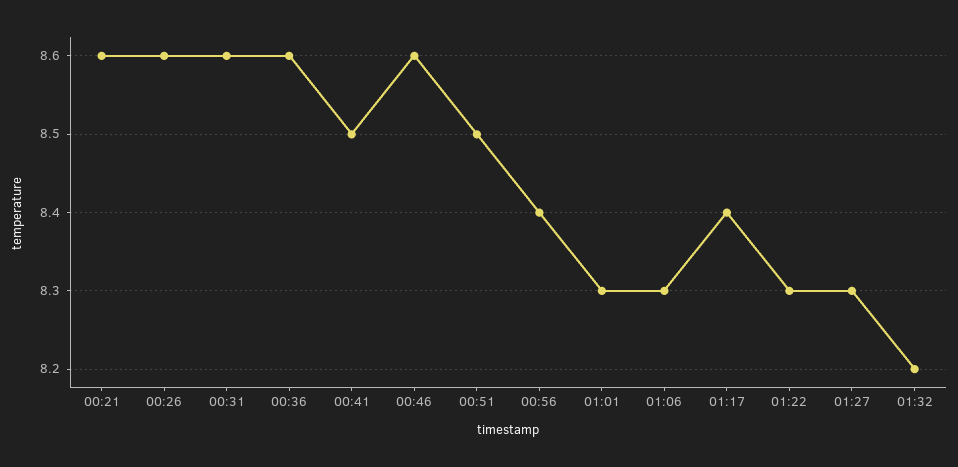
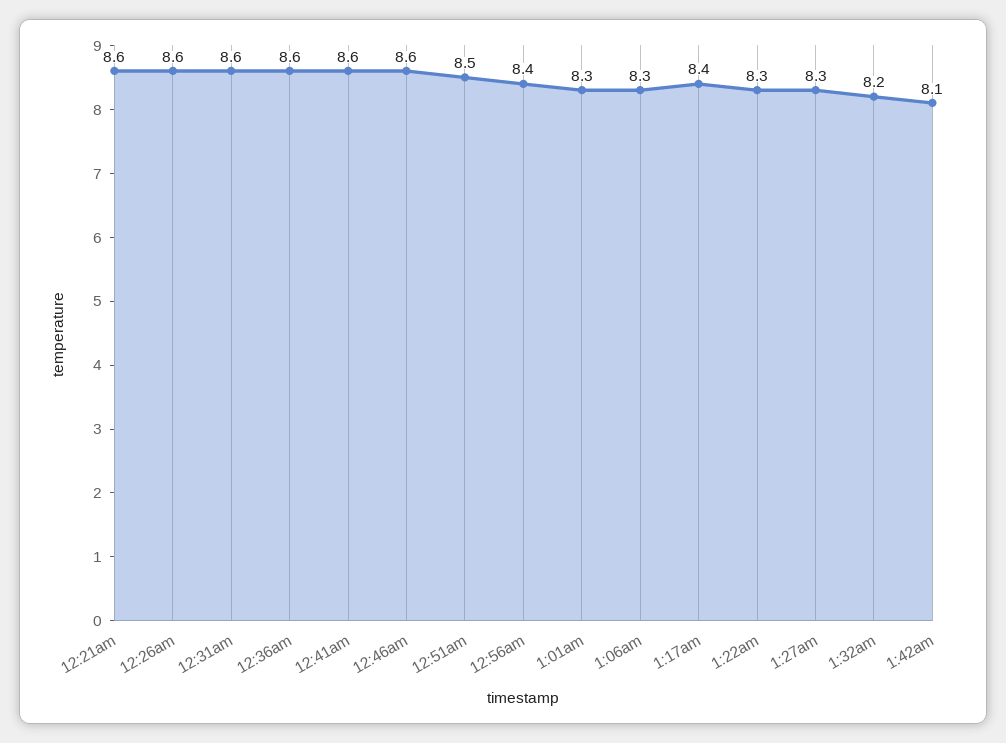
00:41: 8.5 -> 8.6
1:42am: none -> 8.1

